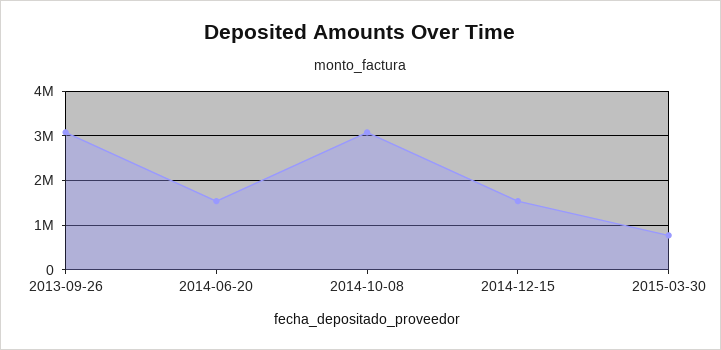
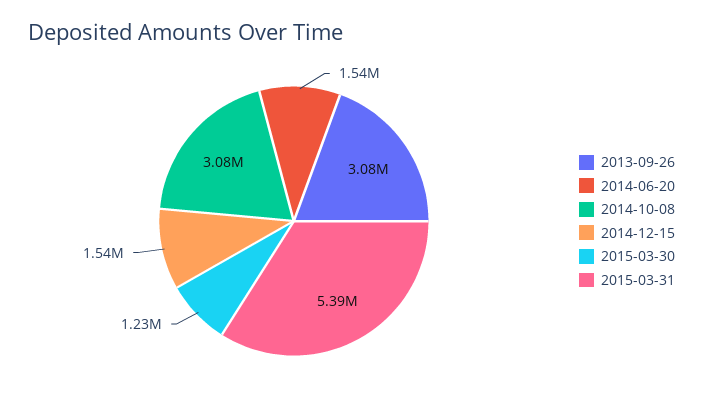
2015-03-30: 800000 -> 1230000
2015-03-31: none -> 5390000

